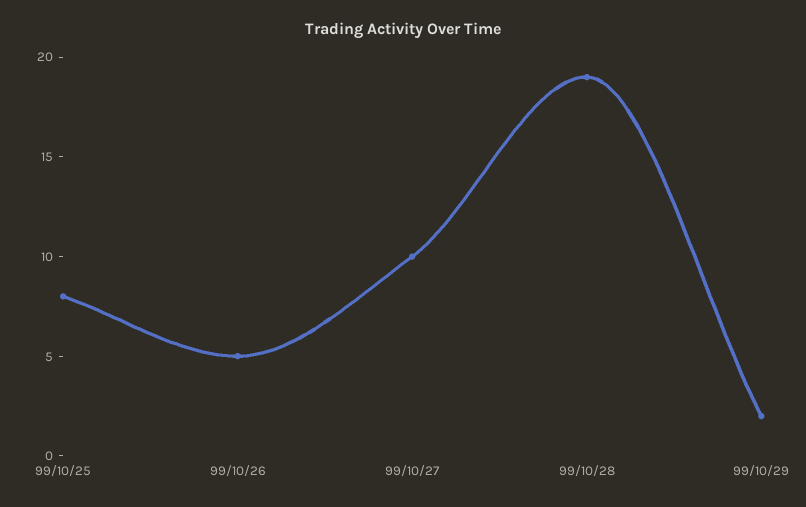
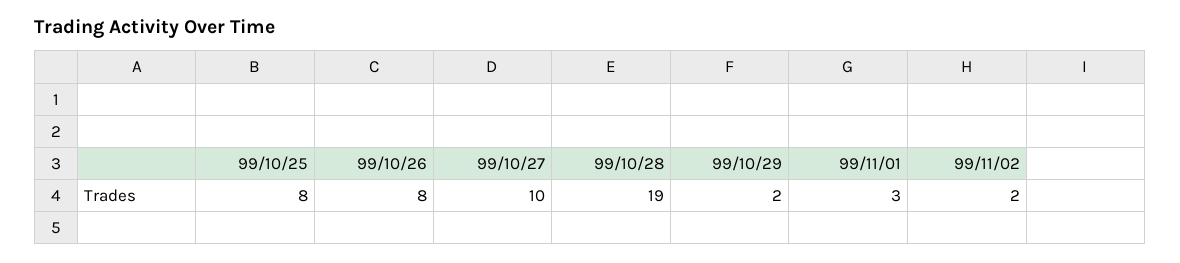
99/10/26: 5 -> 8
99/11/01: none -> 3
99/11/02: none -> 2

